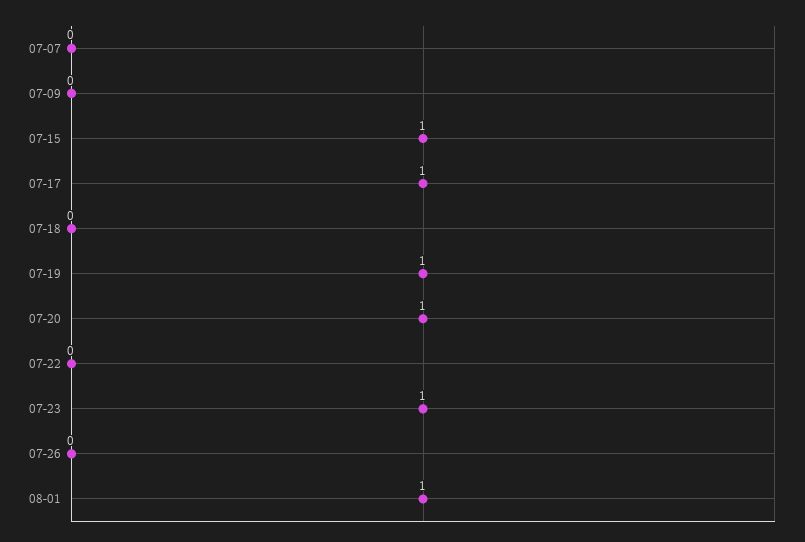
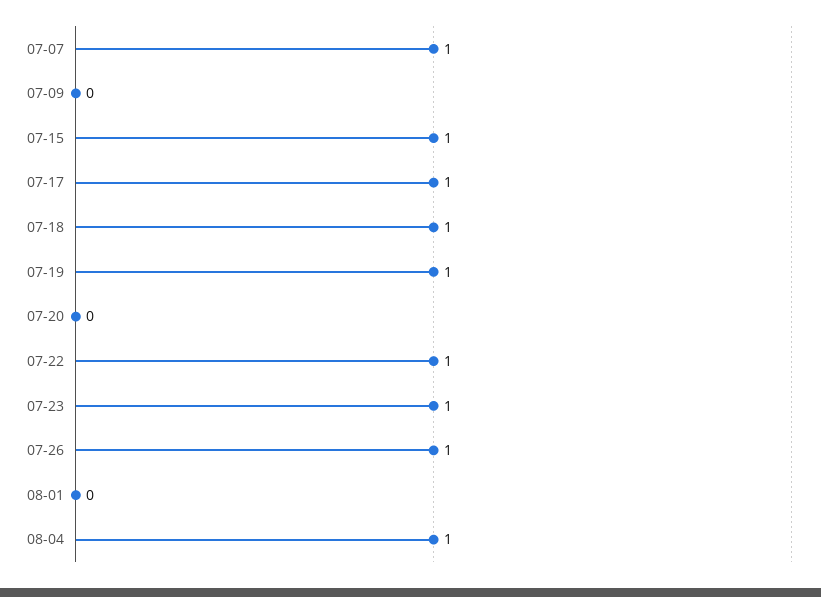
07-07: 0 -> 1
07-18: 0 -> 1
07-20: 1 -> 0
07-22: 0 -> 1
07-26: 0 -> 1
08-01: 1 -> 0
08-04: none -> 1

